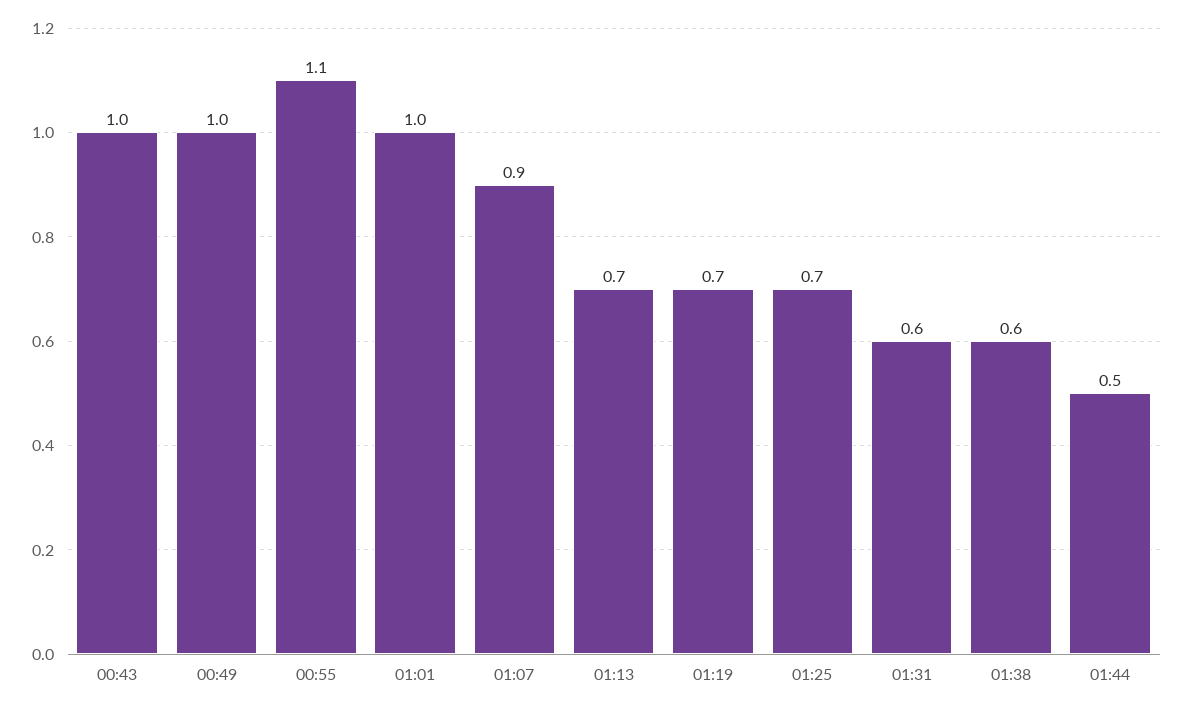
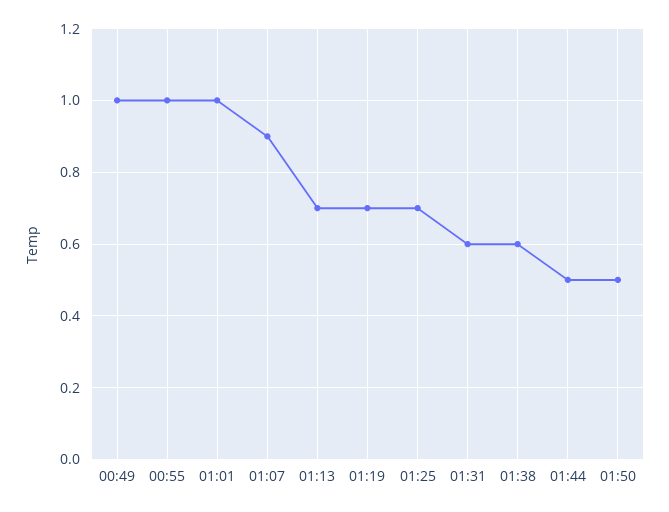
00:43: 1 -> none
00:55: 1.1 -> 1
01:50: none -> 0.5

